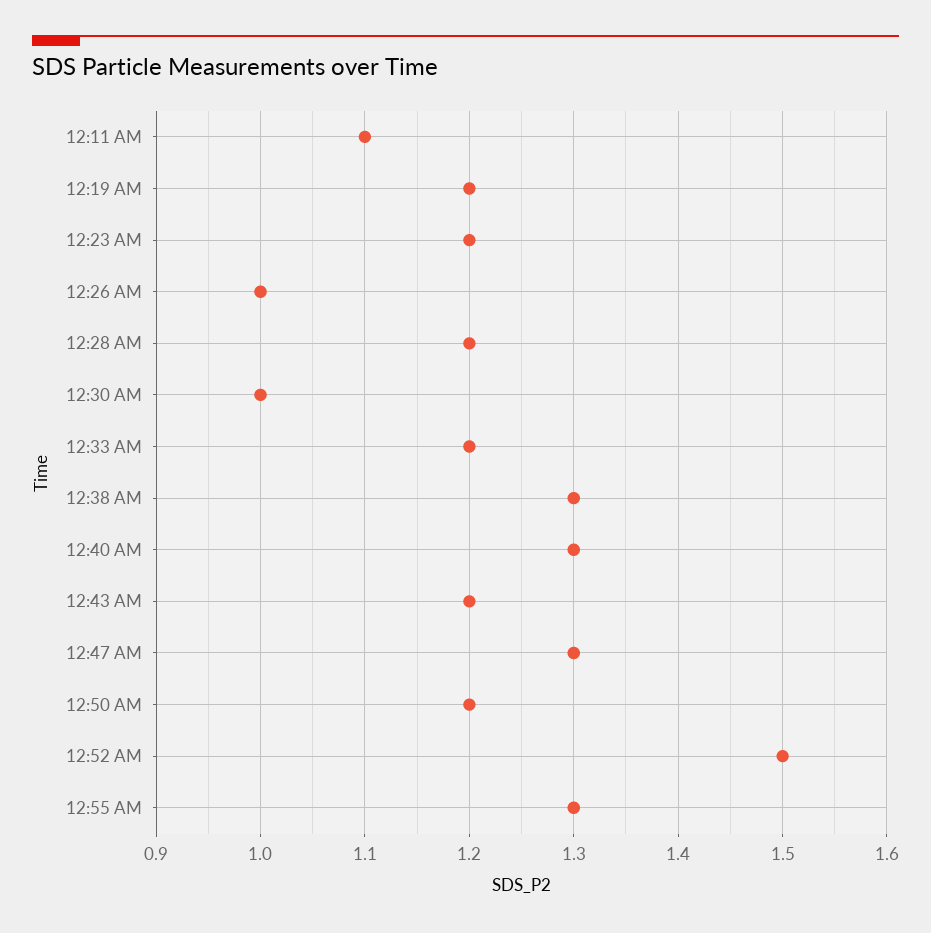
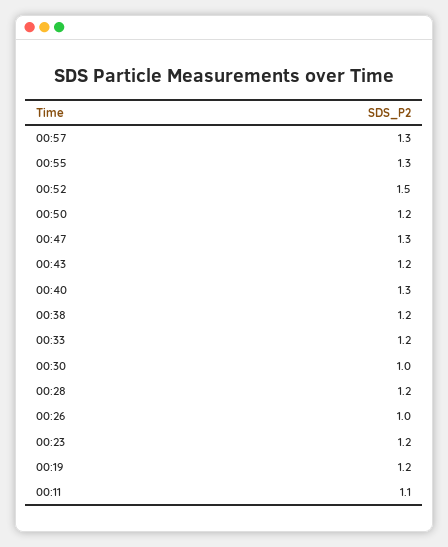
12:38 AM: 1.3 -> 1.2
00:57: none -> 1.3

